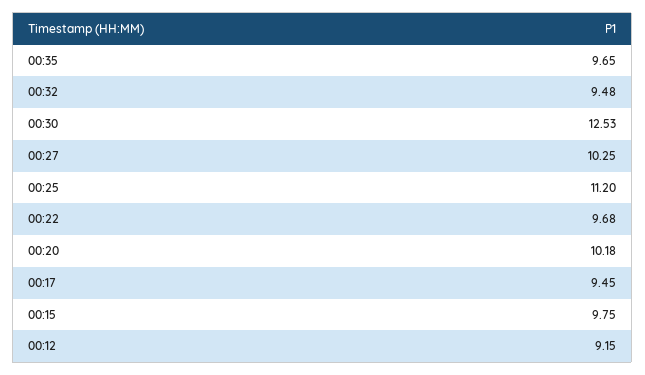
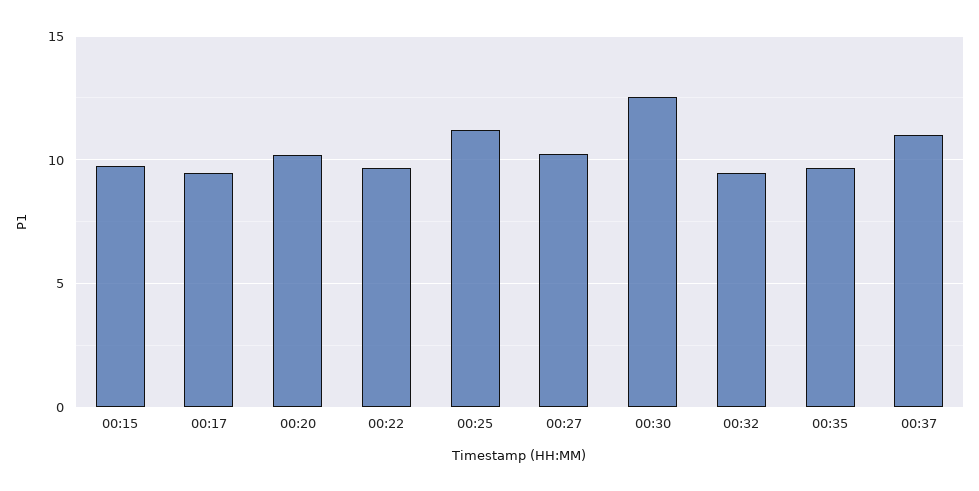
00:12: 9.15 -> none
00:37: none -> 11

